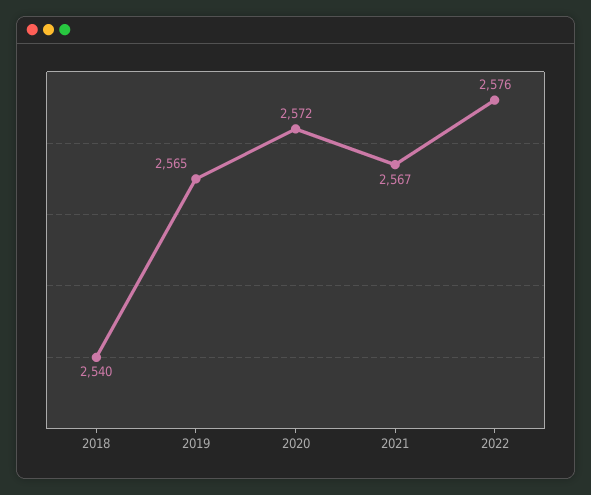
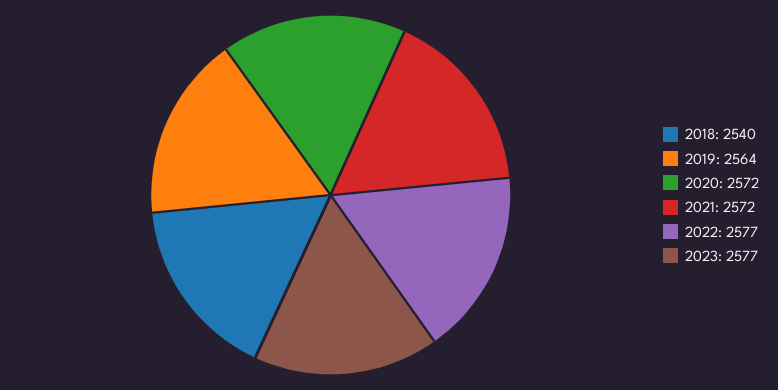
2019: 2565 -> 2564
2021: 2567 -> 2572
2022: 2576 -> 2577
2023: none -> 2577

